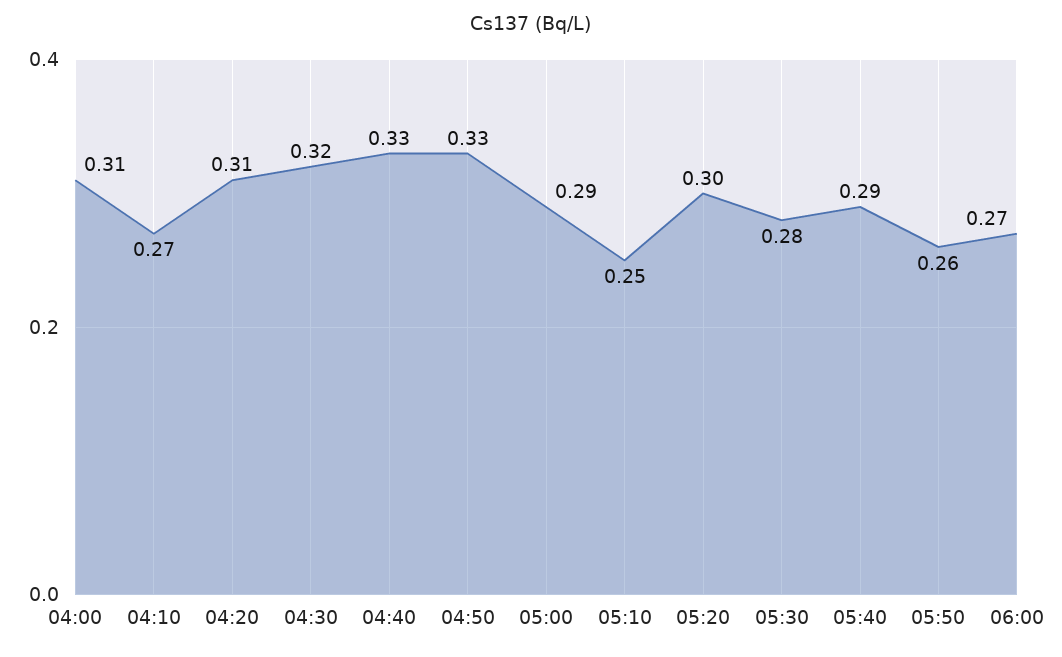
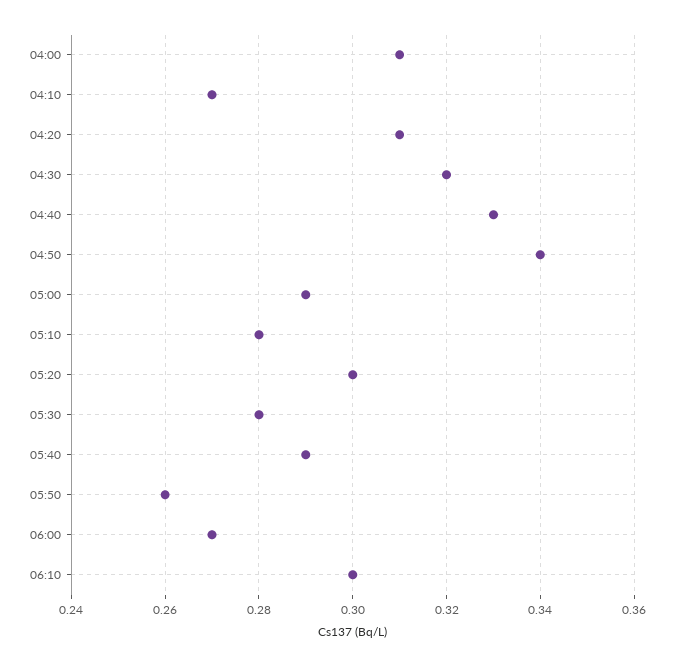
04:50: 0.33 -> 0.34
05:10: 0.25 -> 0.28
06:10: none -> 0.3

